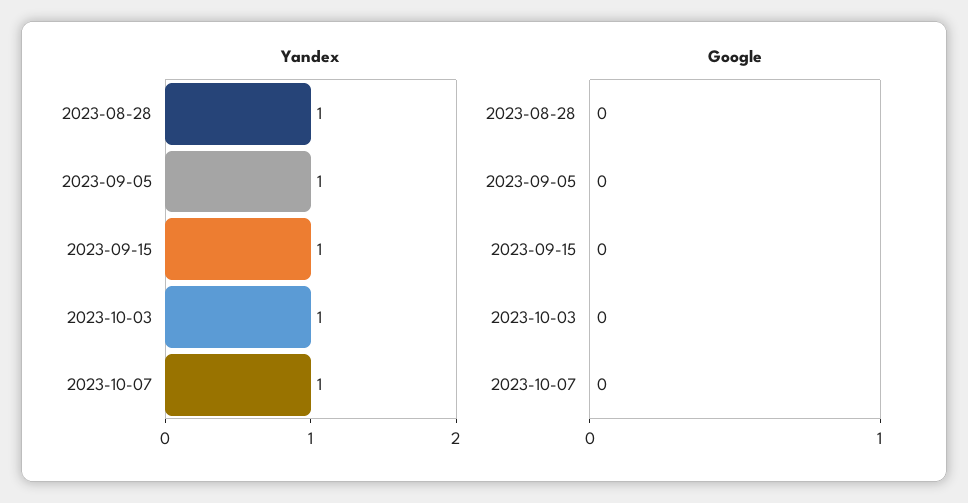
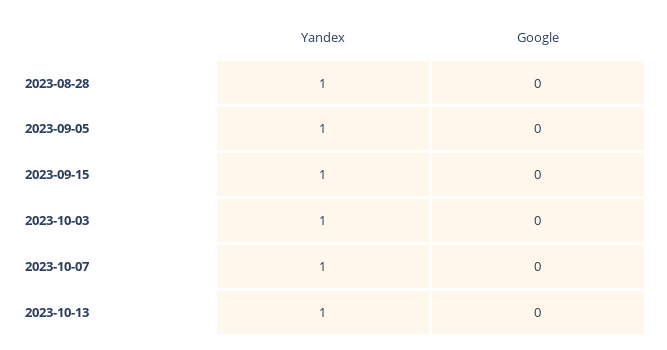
Yandex, 2023-10-13: none -> 1
Google, 2023-10-13: none -> 0

